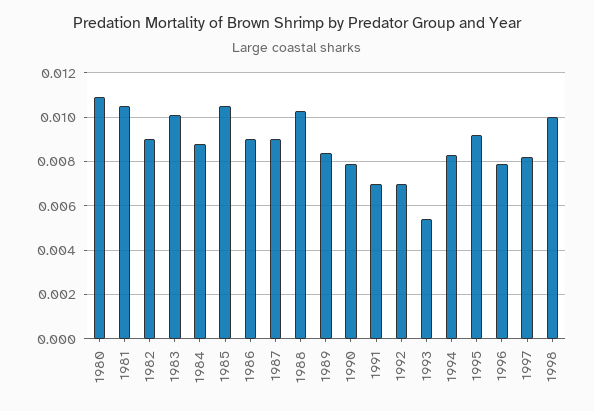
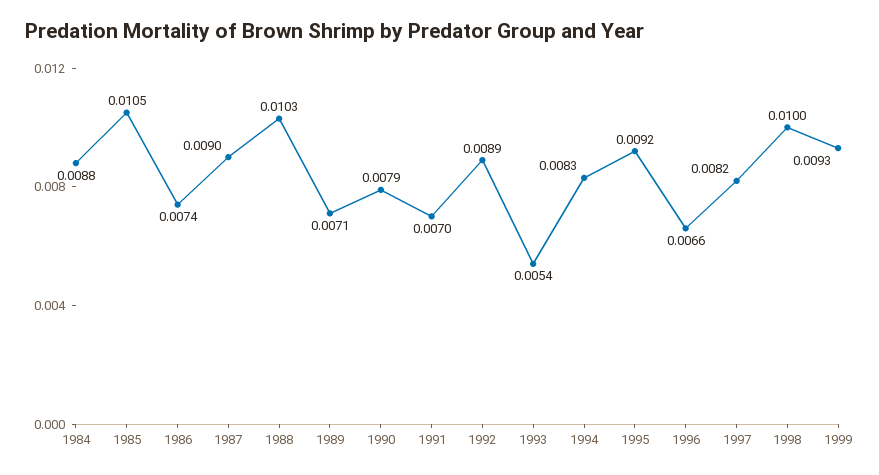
1980: 0.011 -> none
1981: 0.0105 -> none
1982: 0.009 -> none
1983: 0.01 -> none
1986: 0.009 -> 0.0074
1989: 0.0085 -> 0.0071
1992: 0.007 -> 0.0089
1996: 0.008 -> 0.0066
1999: none -> 0.0093

